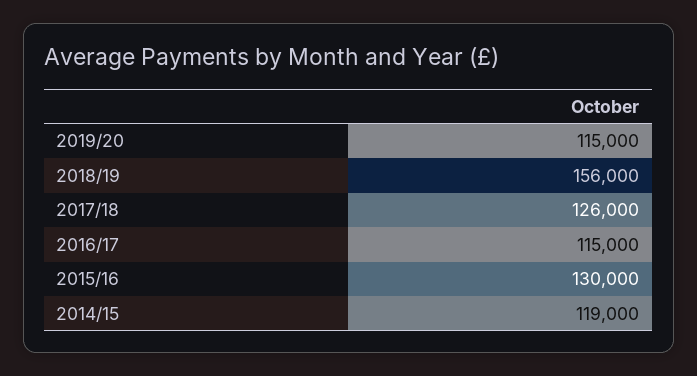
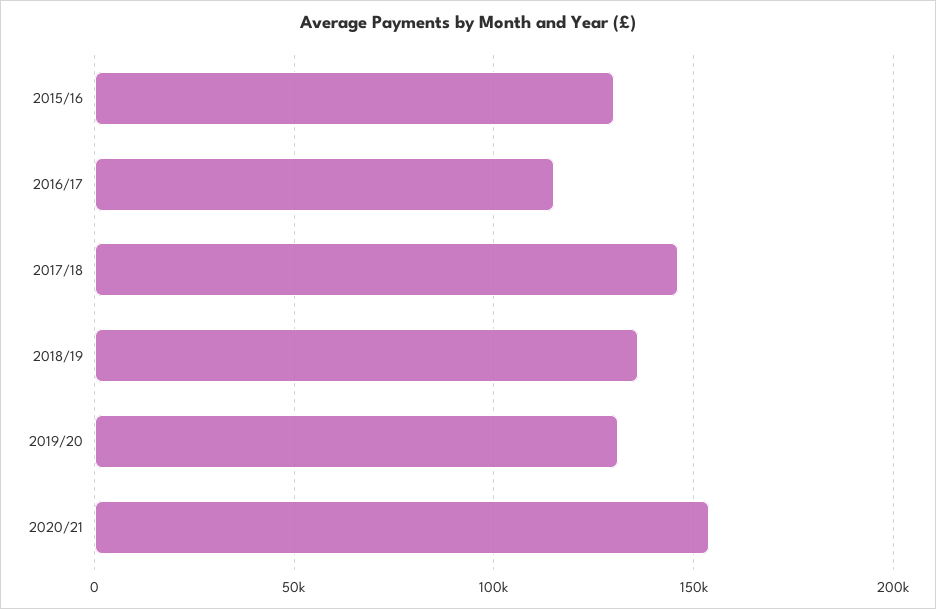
2019/20: 115000 -> 130000
2018/19: 156000 -> 135000
2017/18: 126000 -> 145000
2014/15: 119000 -> none
2020/21: none -> 155000

